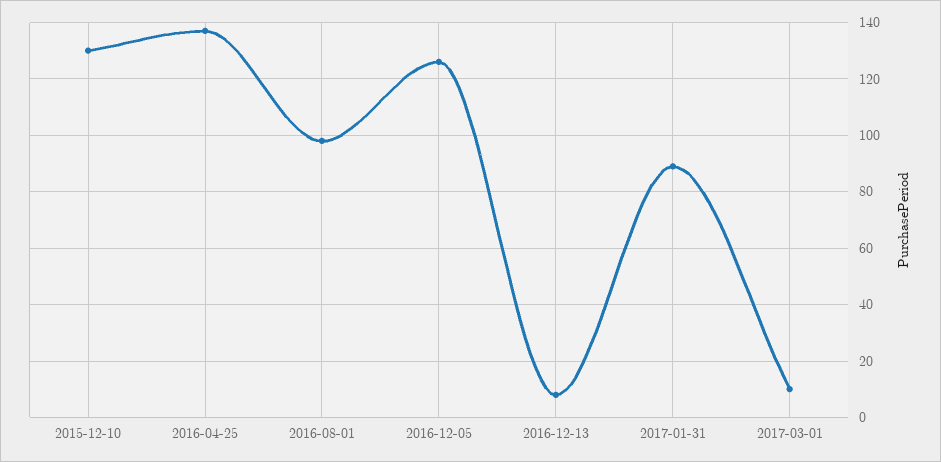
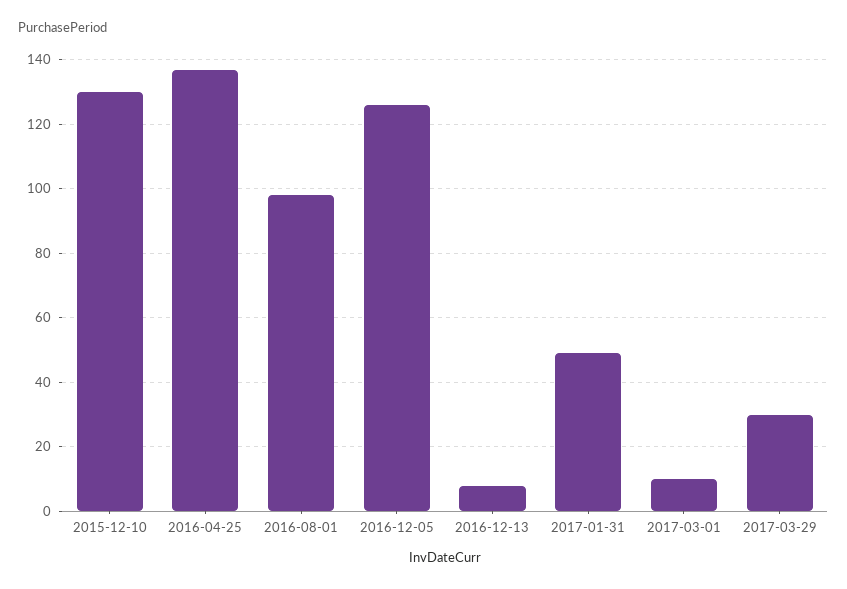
2017-01-31: 90 -> 50
2017-03-29: none -> 30

